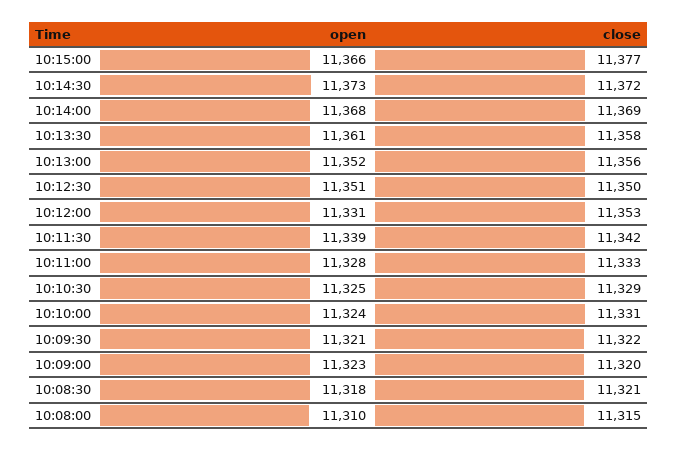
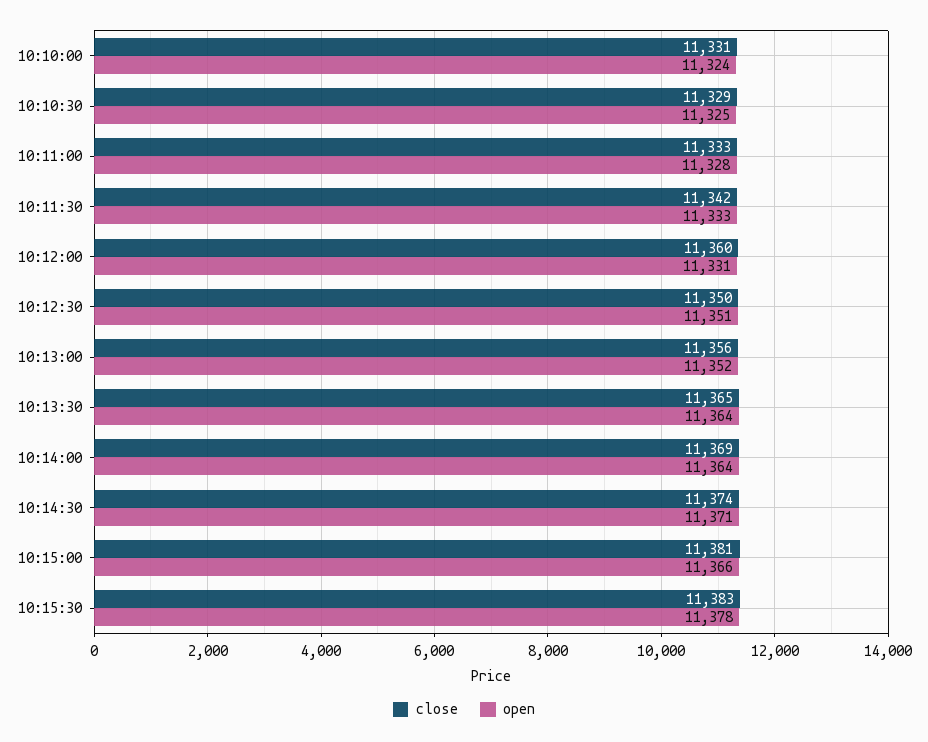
close, 10:15:00: 11377 -> 11381
open, 10:14:30: 11373 -> 11371
close, 10:14:30: 11372 -> 11374
open, 10:14:00: 11368 -> 11364
open, 10:13:30: 11361 -> 11364
close, 10:13:30: 11358 -> 11365
close, 10:12:00: 11353 -> 11360
open, 10:11:30: 11339 -> 11333
open, 10:09:30: 11321 -> none
close, 10:09:30: 11322 -> none
open, 10:09:00: 11323 -> none
close, 10:09:00: 11320 -> none
open, 10:08:30: 11318 -> none
close, 10:08:30: 11321 -> none
open, 10:08:00: 11310 -> none
close, 10:08:00: 11315 -> none
close, 10:15:30: none -> 11383
open, 10:15:30: none -> 11378

